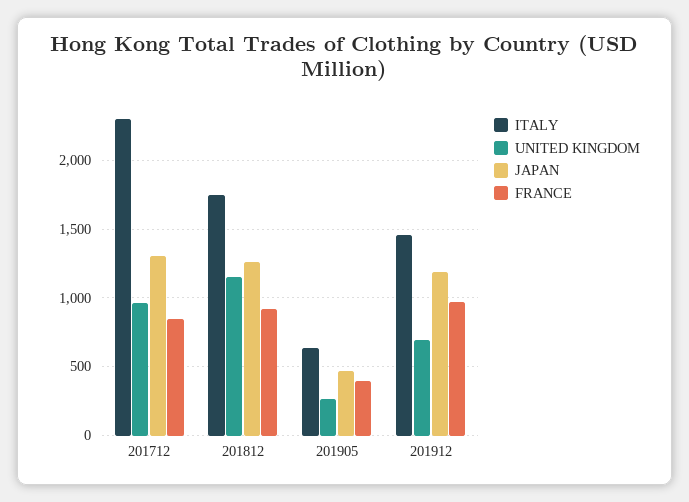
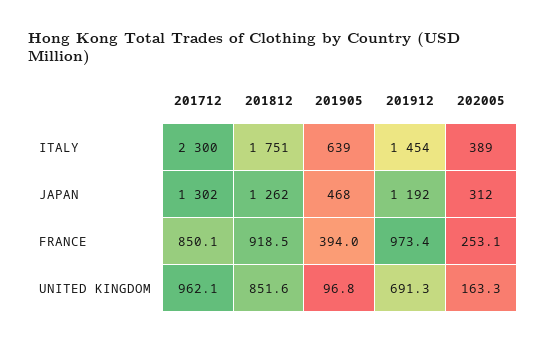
UNITED KINGDOM, 201812: 1150 -> 851.6
UNITED KINGDOM, 201905: 250 -> 96.8
ITALY, 202005: none -> 389
JAPAN, 202005: none -> 312
FRANCE, 202005: none -> 253.1
UNITED KINGDOM, 202005: none -> 163.3

